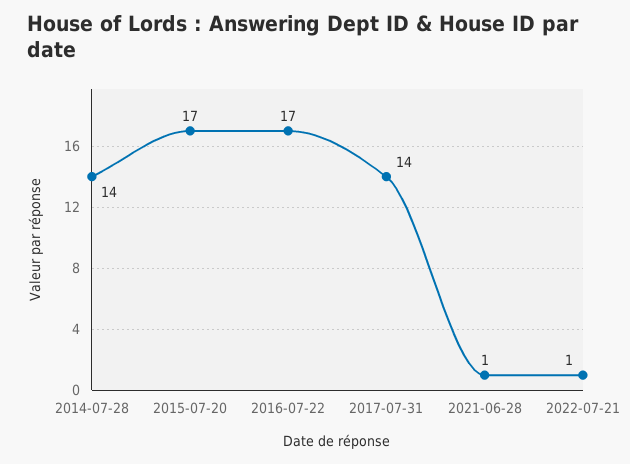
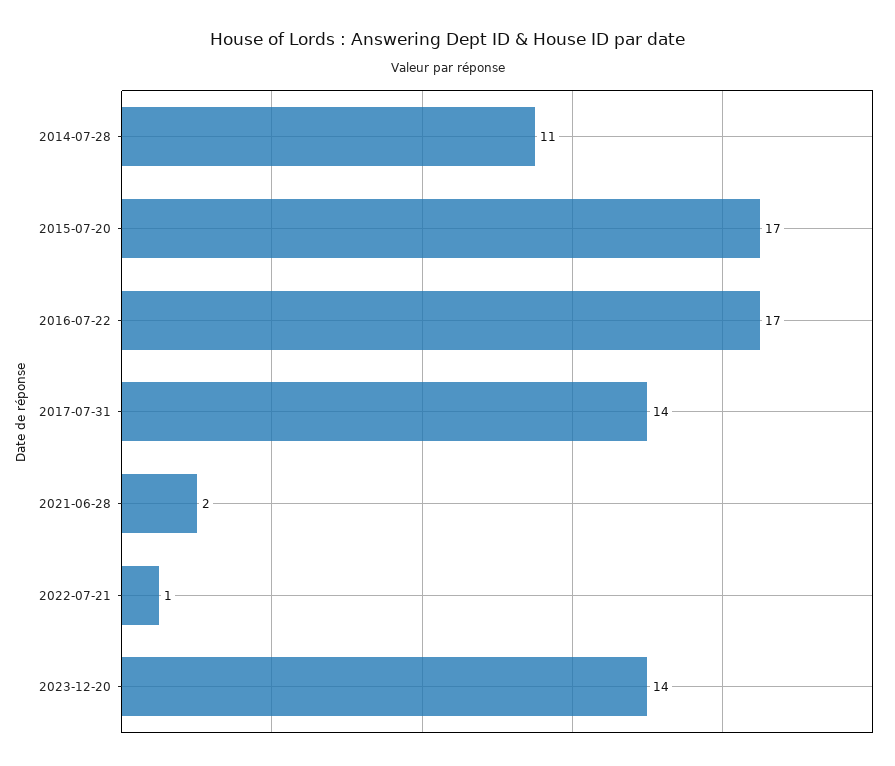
2014-07-28: 14 -> 11
2021-06-28: 1 -> 2
2023-12-20: none -> 14

